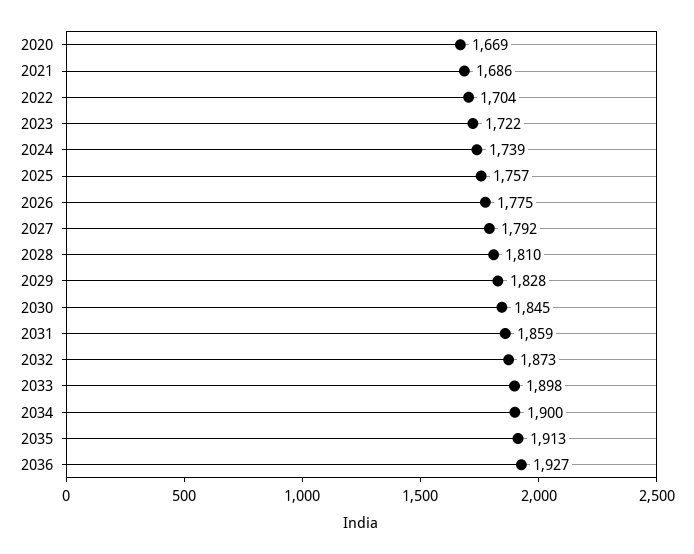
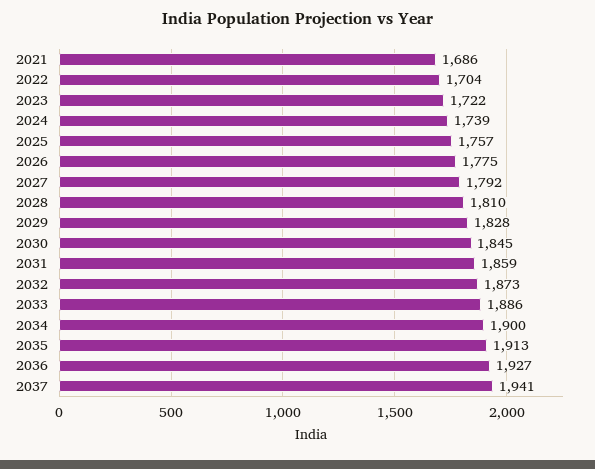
2020: 1669 -> none
2033: 1898 -> 1886
2037: none -> 1941

